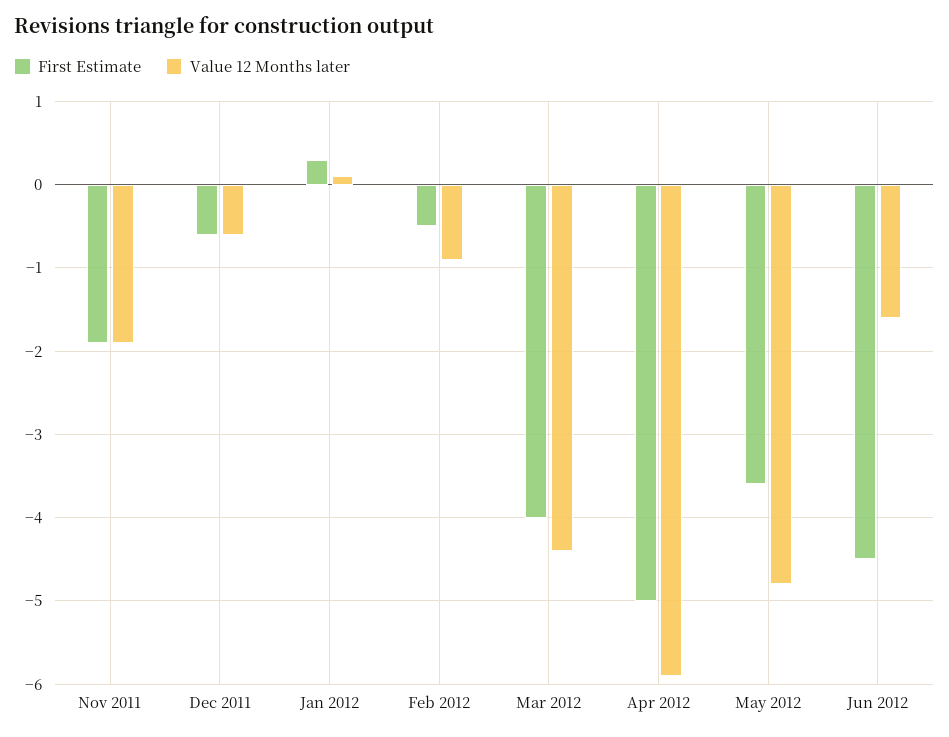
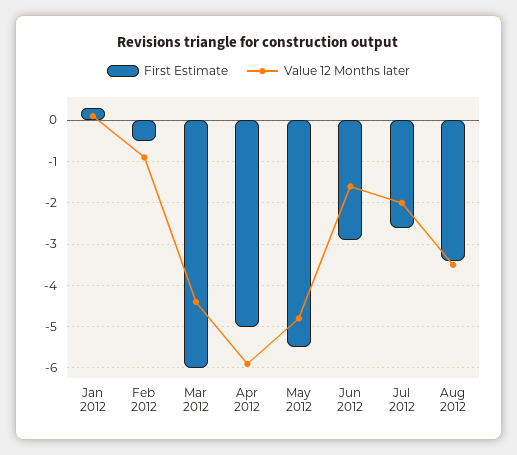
First Estimate, Nov 2011: -1.9 -> none
Value 12 Months later, Nov 2011: -1.9 -> none
First Estimate, Dec 2011: -0.6 -> none
Value 12 Months later, Dec 2011: -0.6 -> none
First Estimate, Mar 2012: -4 -> -6
First Estimate, May 2012: -3.6 -> -5.5
First Estimate, Jun 2012: -4.5 -> -3
First Estimate, Jul 2012: none -> -2.5
Value 12 Months later, Jul 2012: none -> -2
First Estimate, Aug 2012: none -> -3.5
Value 12 Months later, Aug 2012: none -> -3.5

